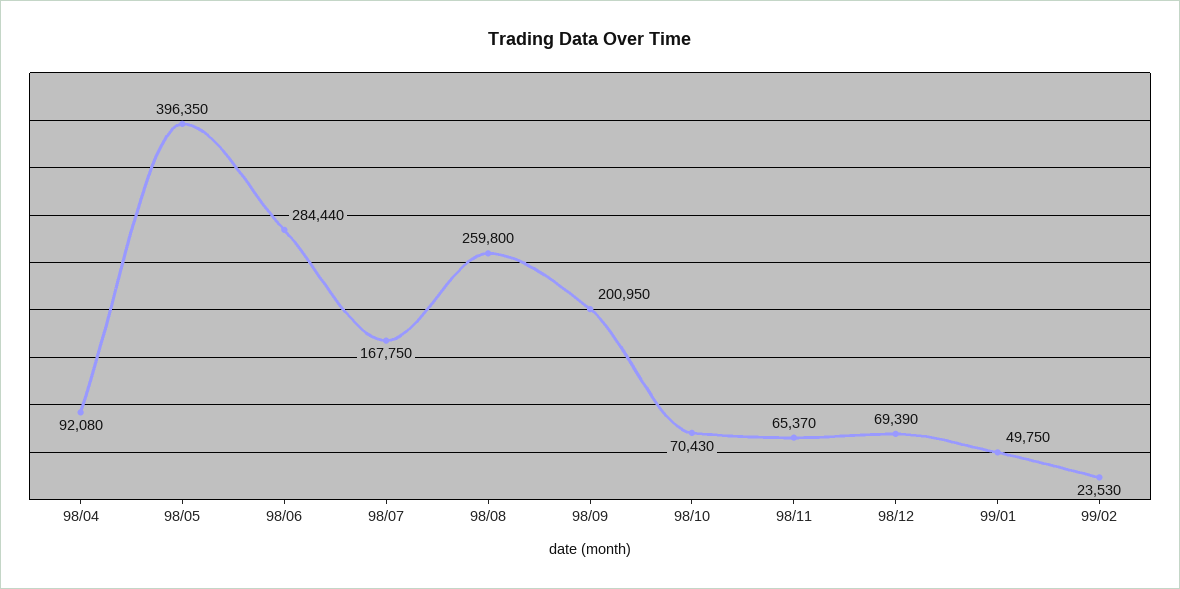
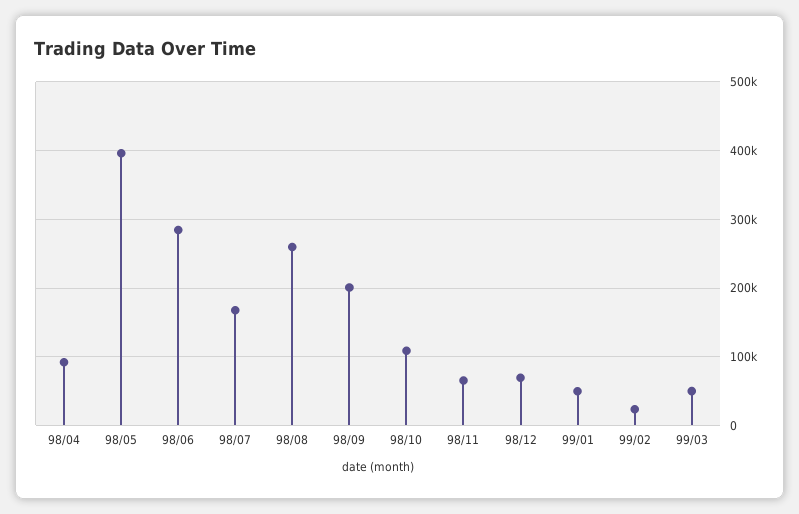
98/10: 70430 -> 110000
99/03: none -> 50000

